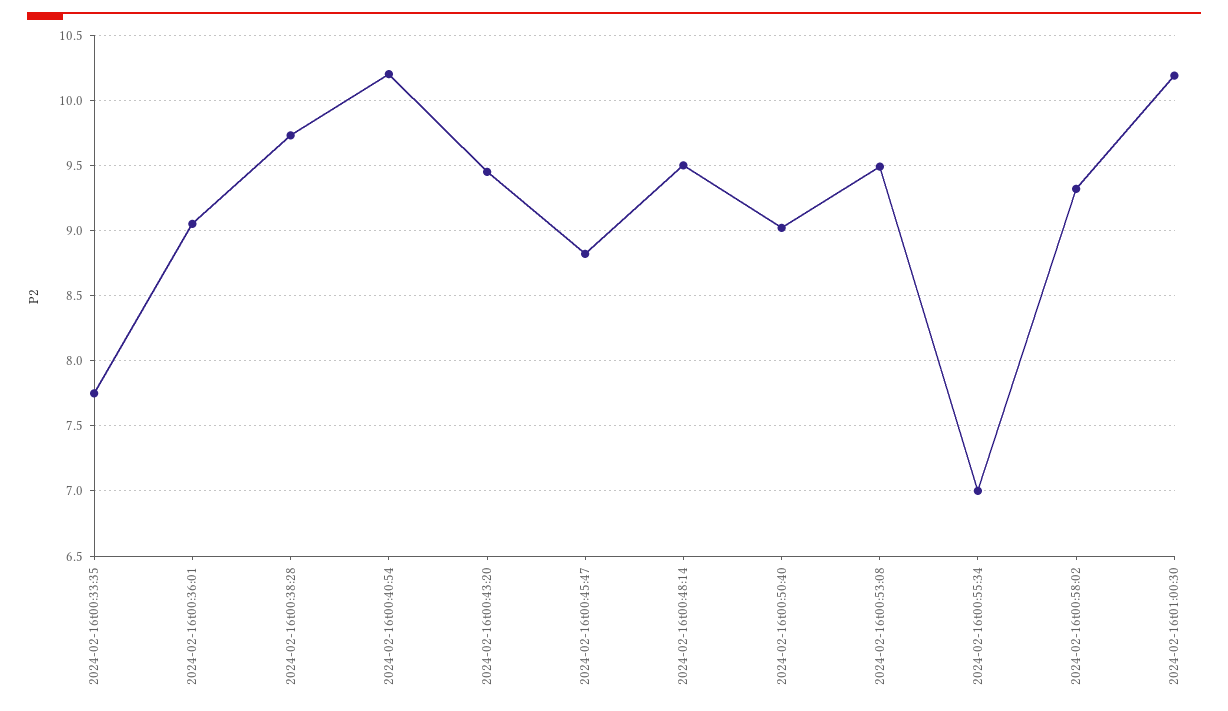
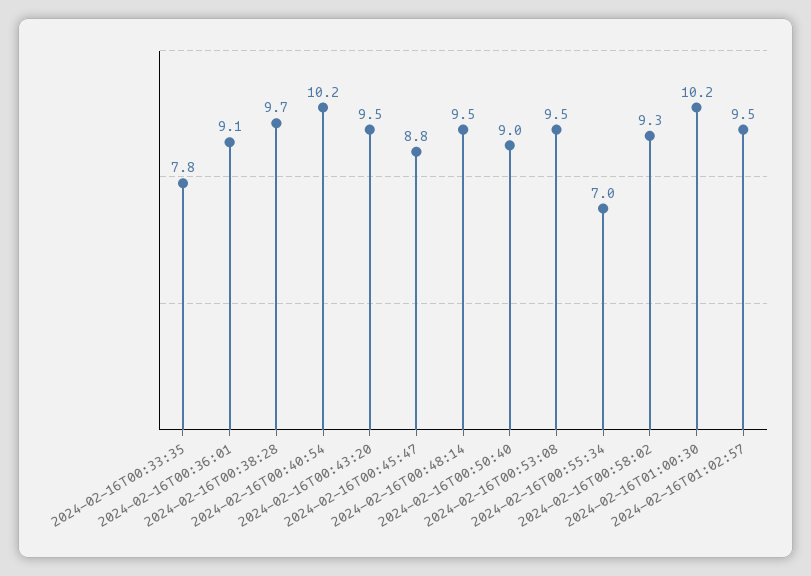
2024-02-16T01:02:57: none -> 9.5

